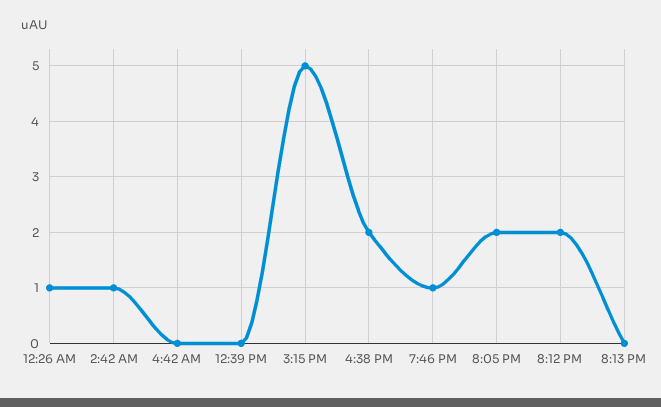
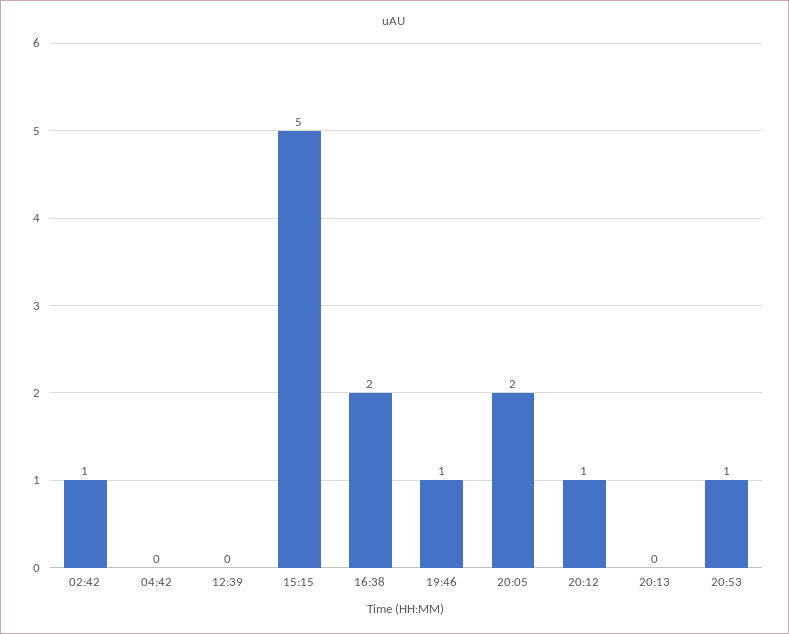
12:26 AM: 1 -> none
8:12 PM: 2 -> 1
20:53: none -> 1

